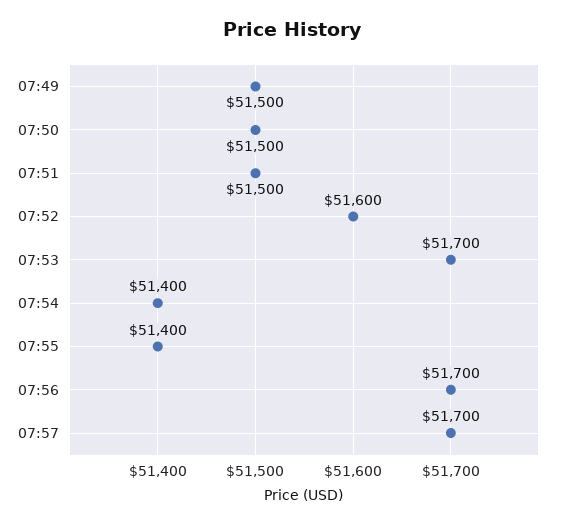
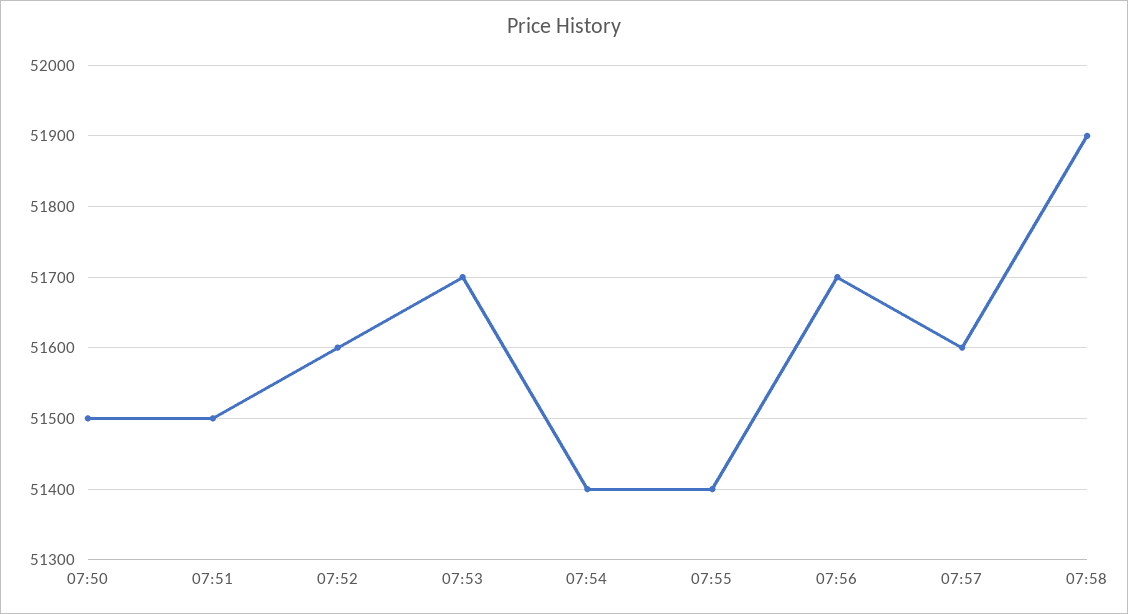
07:49: 51500 -> none
07:57: 51700 -> 51600
07:58: none -> 51900

